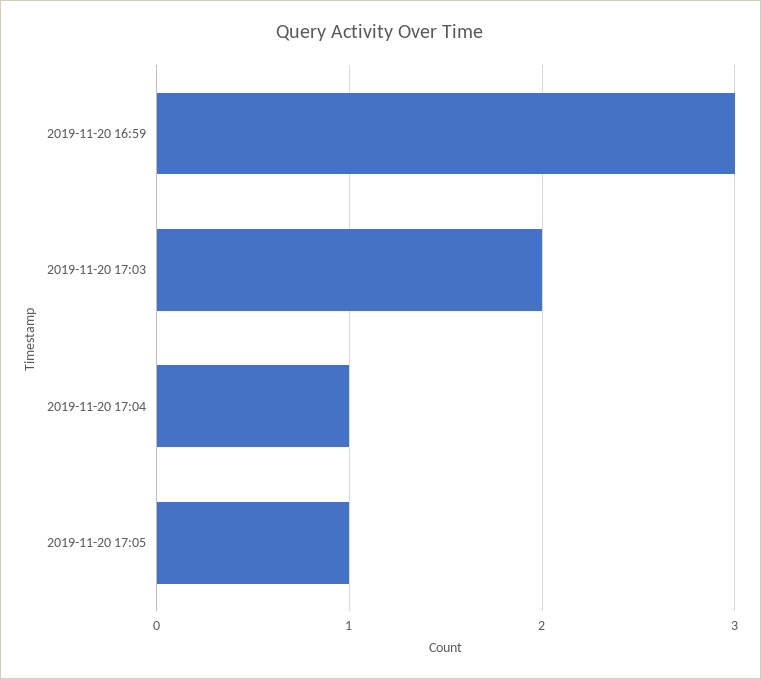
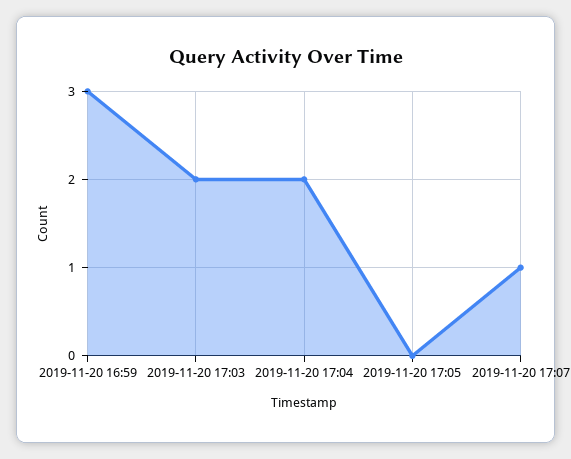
2019-11-20 17:04: 1 -> 2
2019-11-20 17:05: 1 -> 0
2019-11-20 17:07: none -> 1

